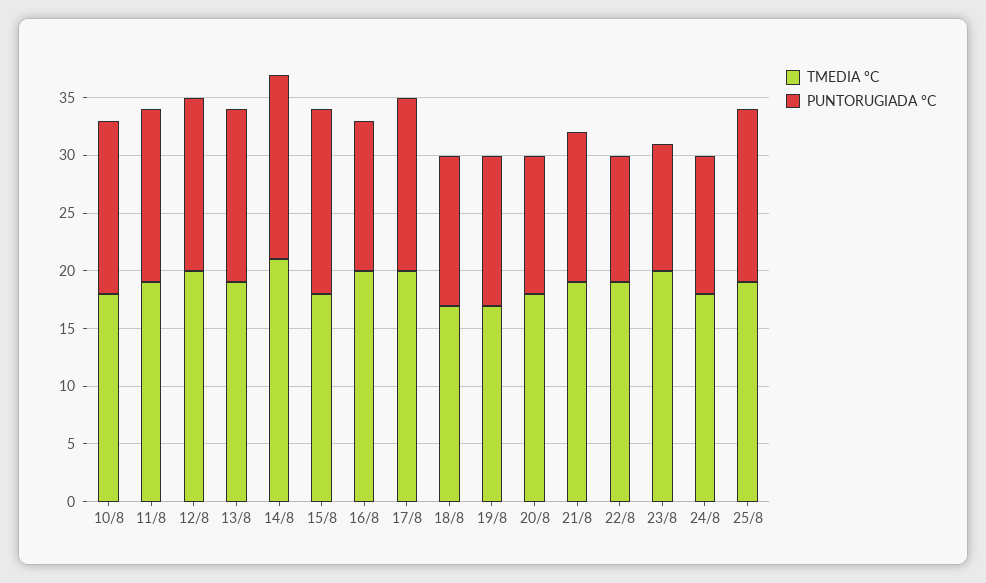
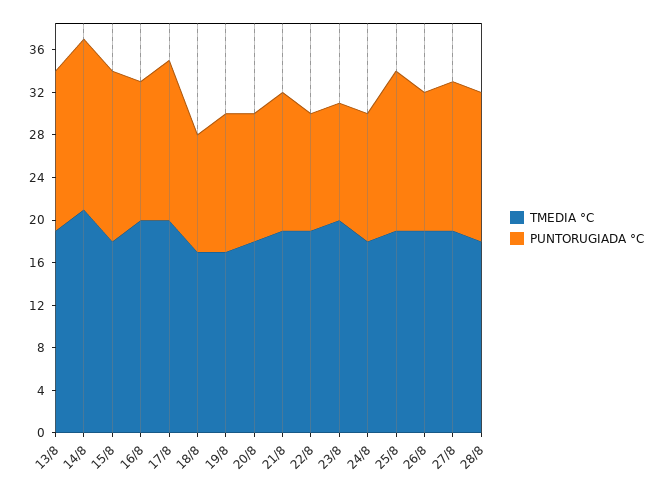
TMEDIA °C, 10/8: 18 -> none
PUNTORUGIADA °C, 10/8: 15 -> none
TMEDIA °C, 11/8: 19 -> none
PUNTORUGIADA °C, 11/8: 15 -> none
TMEDIA °C, 12/8: 20 -> none
PUNTORUGIADA °C, 12/8: 15 -> none
PUNTORUGIADA °C, 18/8: 13 -> 11
TMEDIA °C, 26/8: none -> 19
PUNTORUGIADA °C, 26/8: none -> 13
TMEDIA °C, 27/8: none -> 19
PUNTORUGIADA °C, 27/8: none -> 14
TMEDIA °C, 28/8: none -> 18
PUNTORUGIADA °C, 28/8: none -> 14

